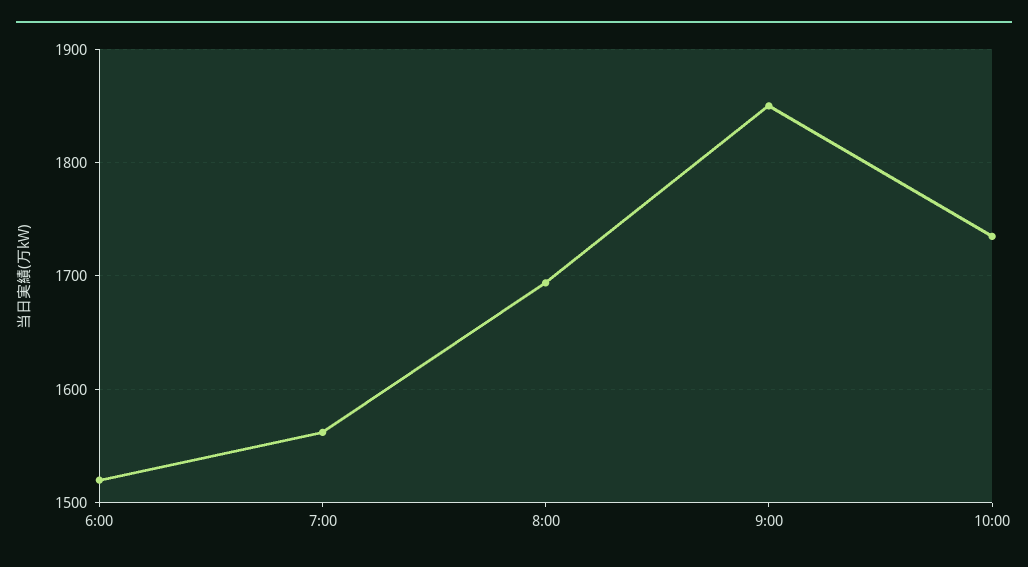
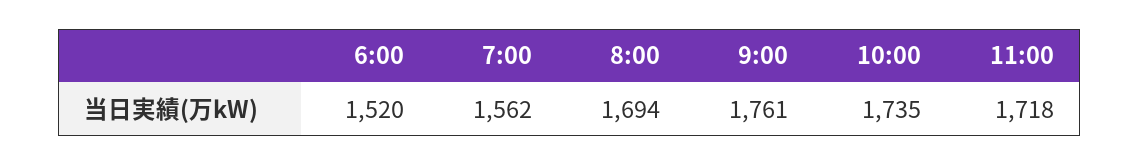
9:00: 1850 -> 1761
11:00: none -> 1718

